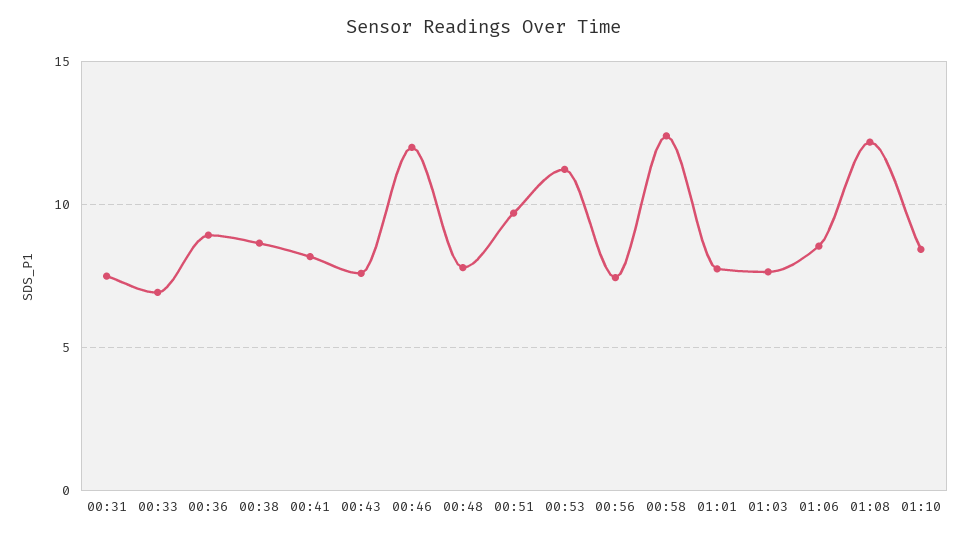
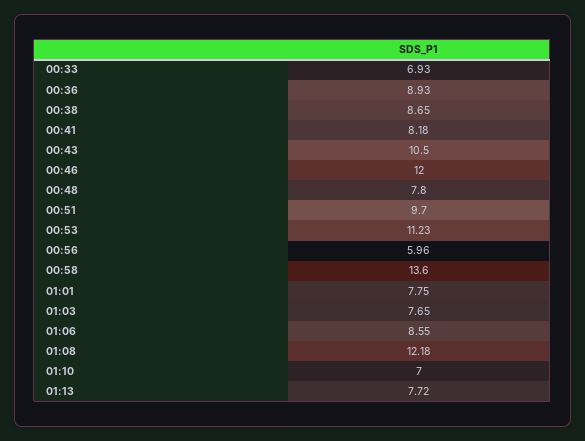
00:31: 7.5 -> none
00:43: 7.5 -> 10.5
00:56: 7.5 -> 5.96
00:58: 12.5 -> 13.6
01:10: 8.5 -> 7
01:13: none -> 7.72

